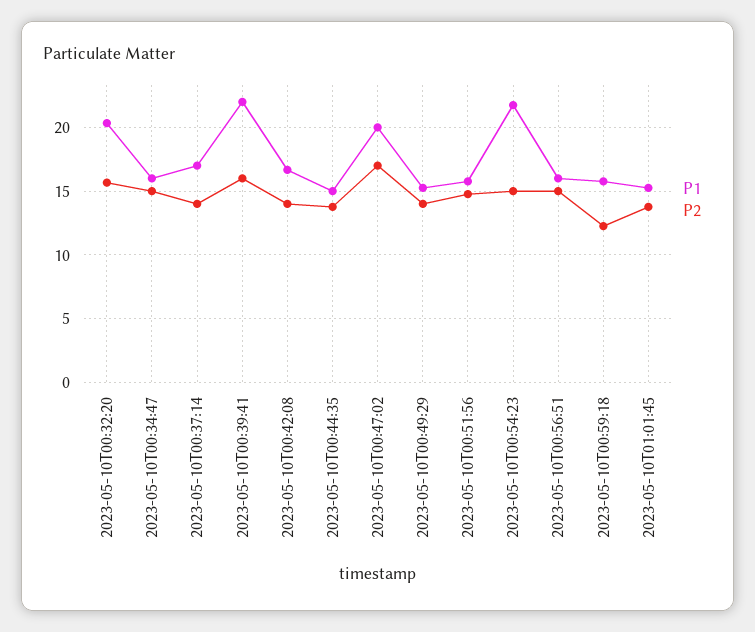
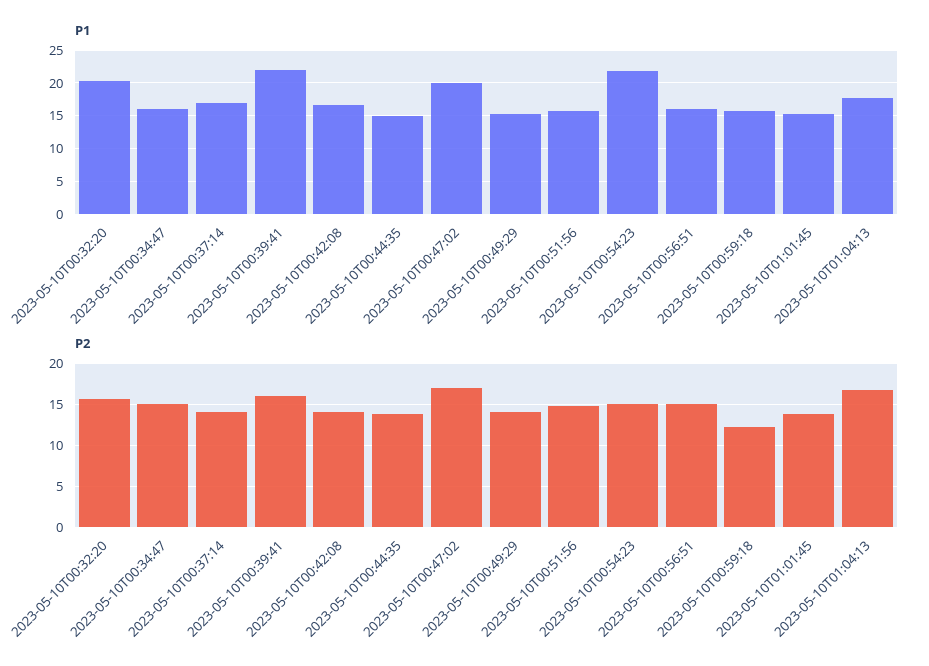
P1, 2023-05-10T01:04:13: none -> 18
P2, 2023-05-10T01:04:13: none -> 17

